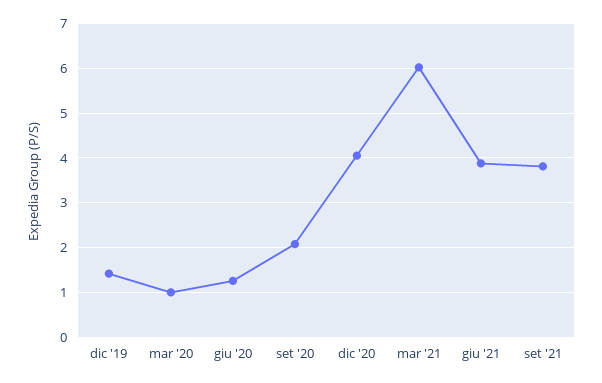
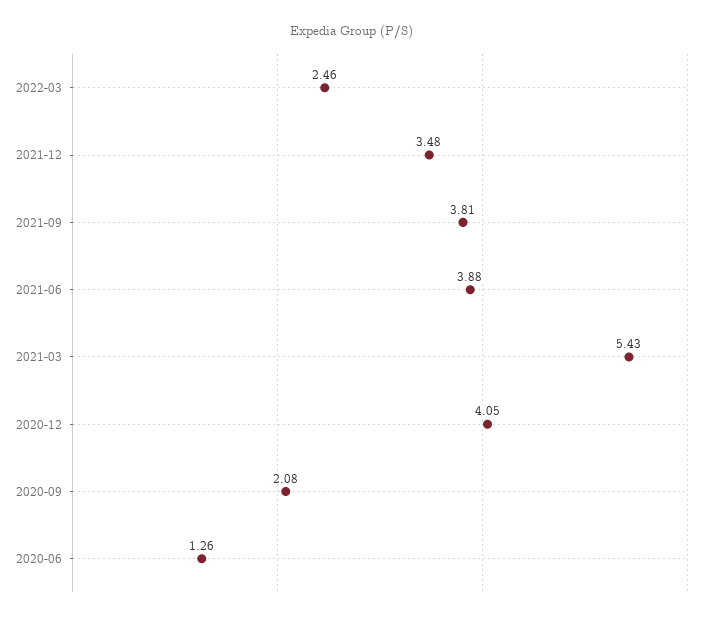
dic '19: 1.4 -> none
mar '20: 1 -> none
mar '21: 6 -> 5.43
2022-03: none -> 2.46
2021-12: none -> 3.48

